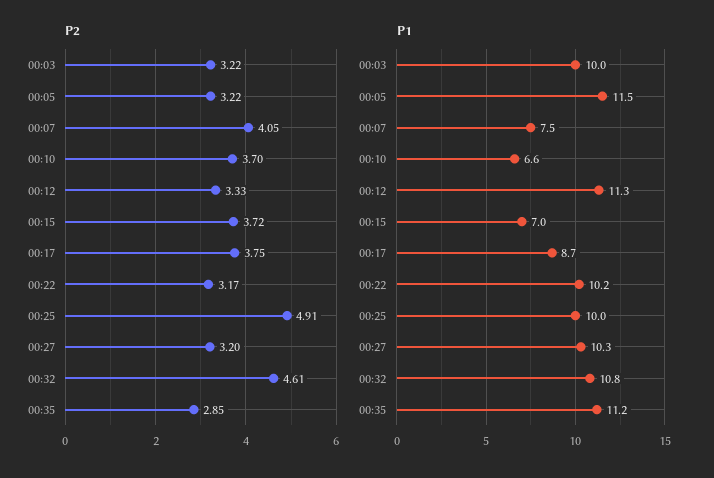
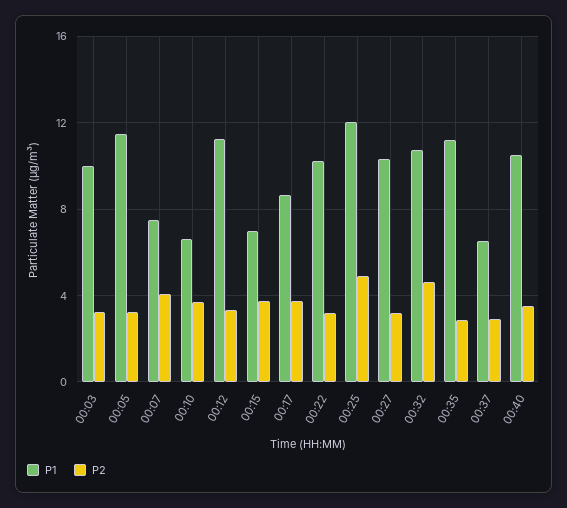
P1, 00:25: 10 -> 12
P1, 00:37: none -> 6.5
P2, 00:37: none -> 3
P1, 00:40: none -> 10.5
P2, 00:40: none -> 3.5

